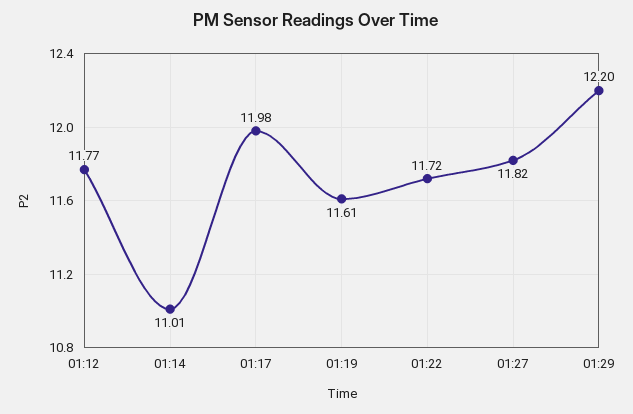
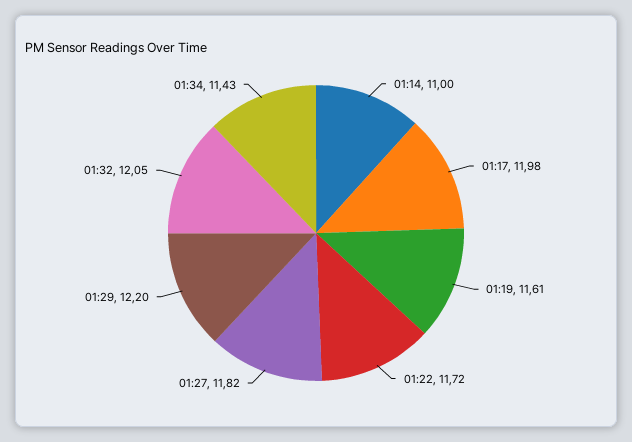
01:12: 11.77 -> none
01:14: 11.01 -> 11
01:32: none -> 12.05
01:34: none -> 11.43

